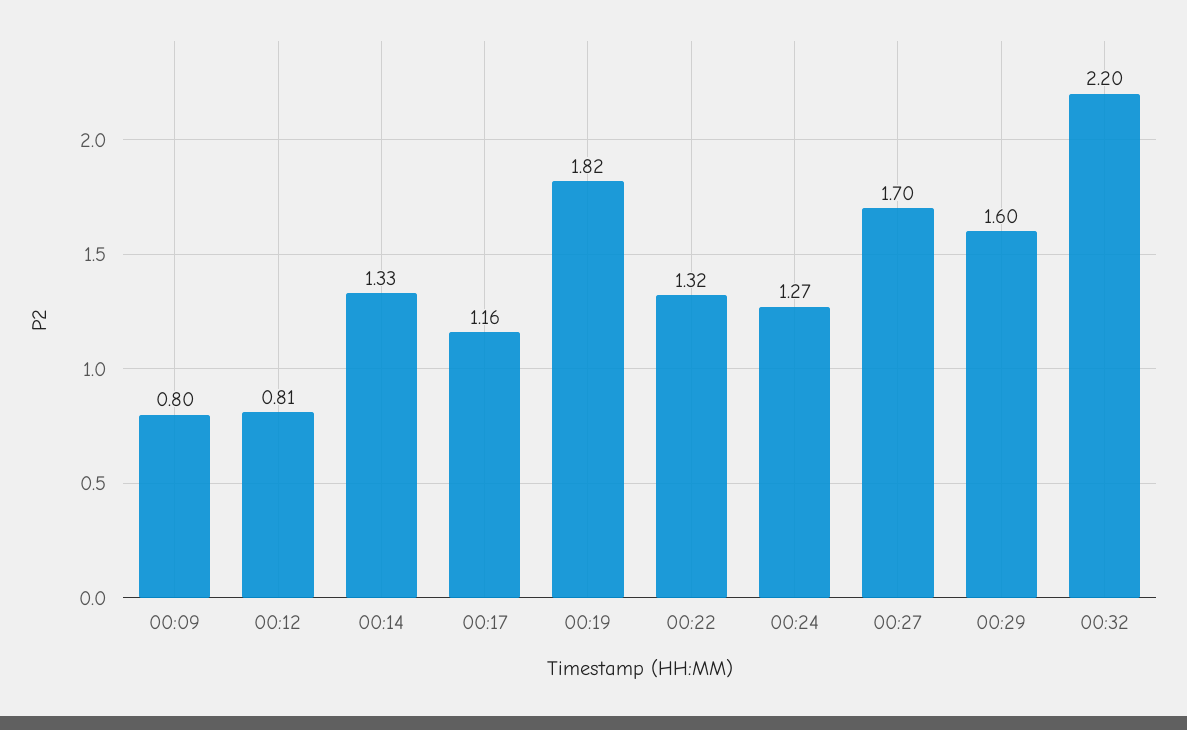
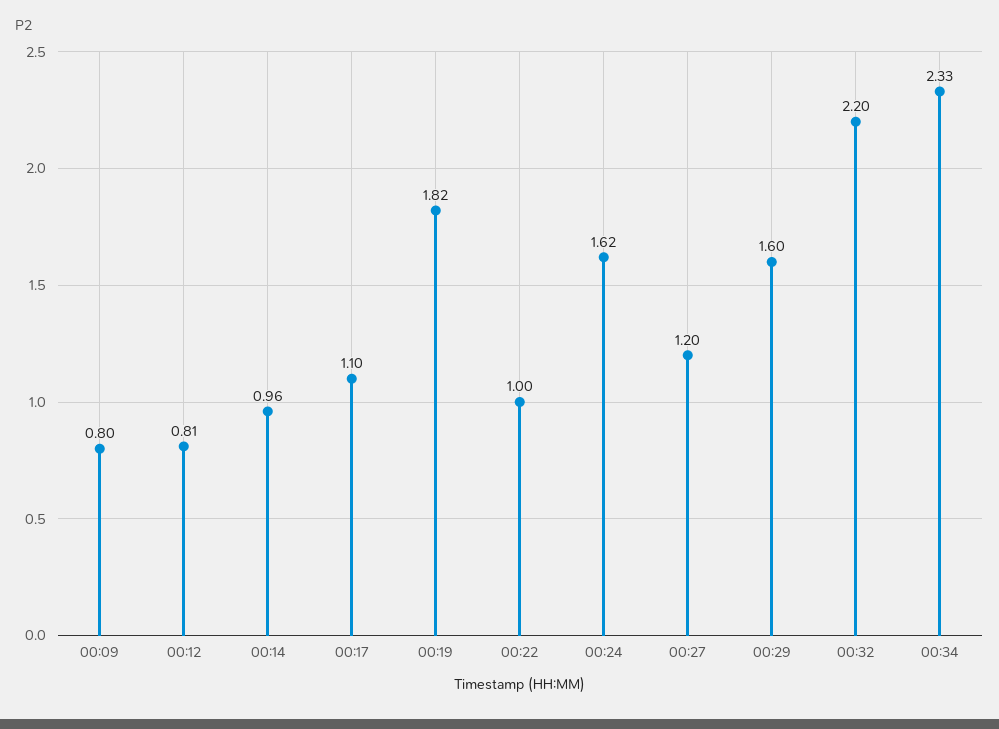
00:14: 1.33 -> 0.96
00:17: 1.16 -> 1.1
00:22: 1.32 -> 1
00:24: 1.27 -> 1.62
00:27: 1.7 -> 1.2
00:34: none -> 2.33

